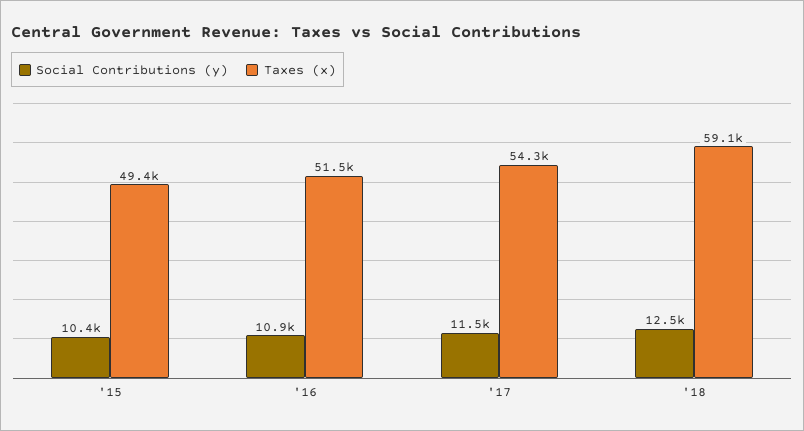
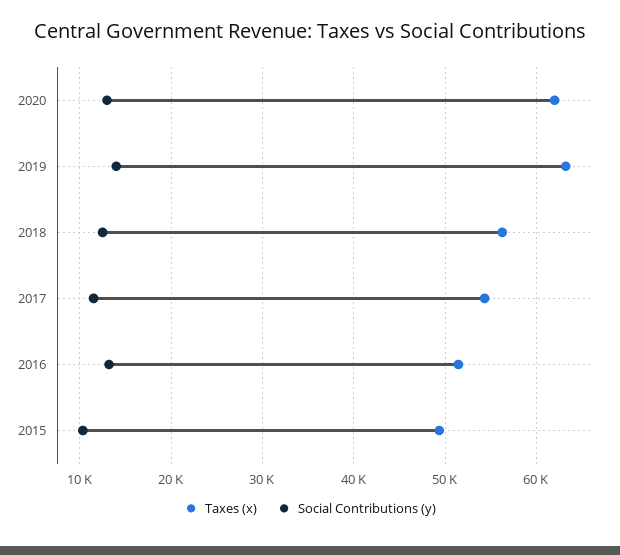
Social Contributions (y), '16: 10900 -> 13000
Taxes (x), '18: 59100 -> 56000
Taxes (x), 2020: none -> 62000
Social Contributions (y), 2020: none -> 13000
Taxes (x), 2019: none -> 63000
Social Contributions (y), 2019: none -> 14000

